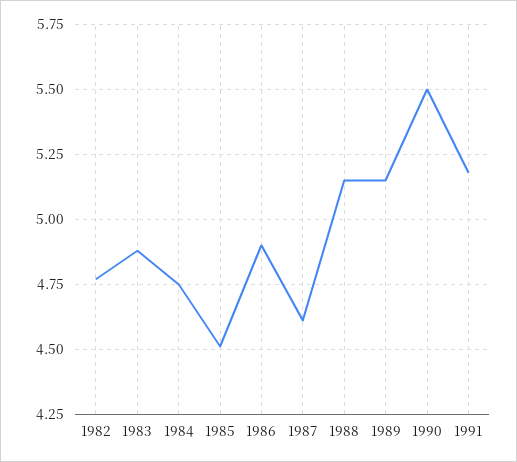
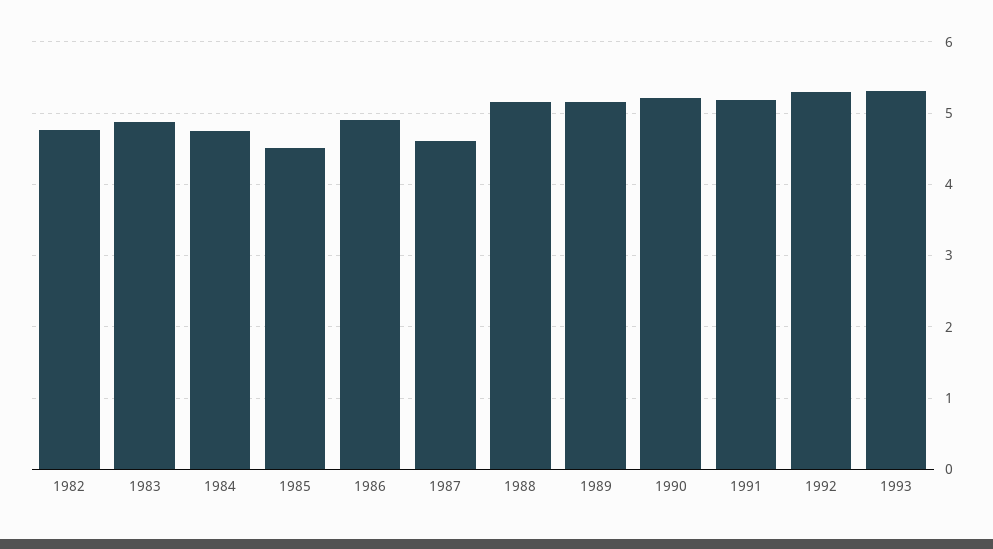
1990: 5.5 -> 5.2
1992: none -> 5.3
1993: none -> 5.3

